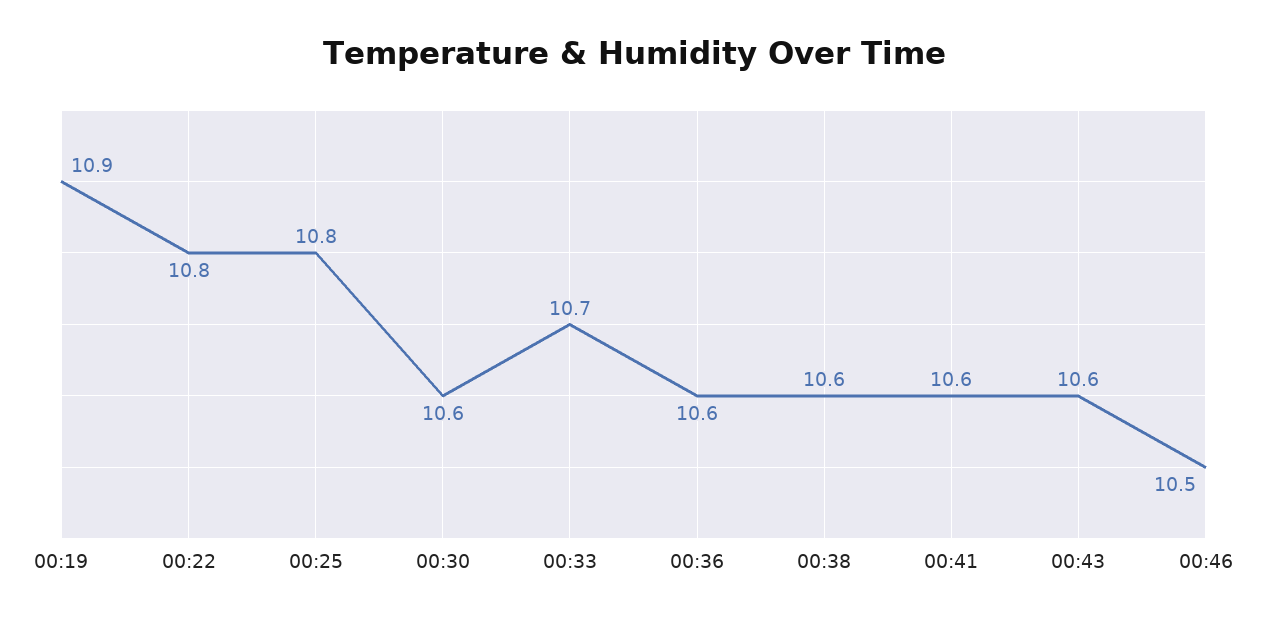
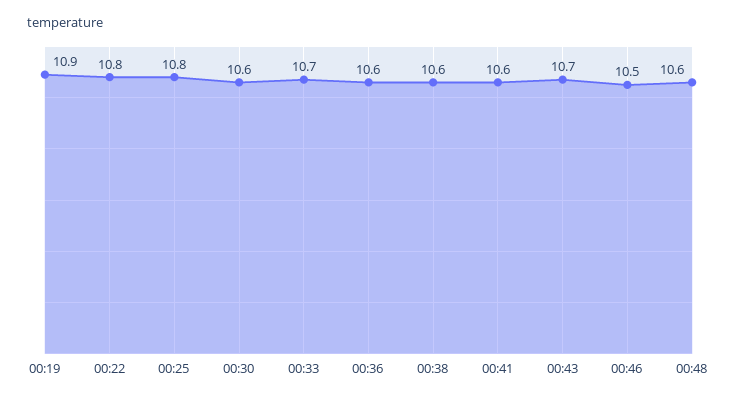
00:43: 10.6 -> 10.7
00:48: none -> 10.6

